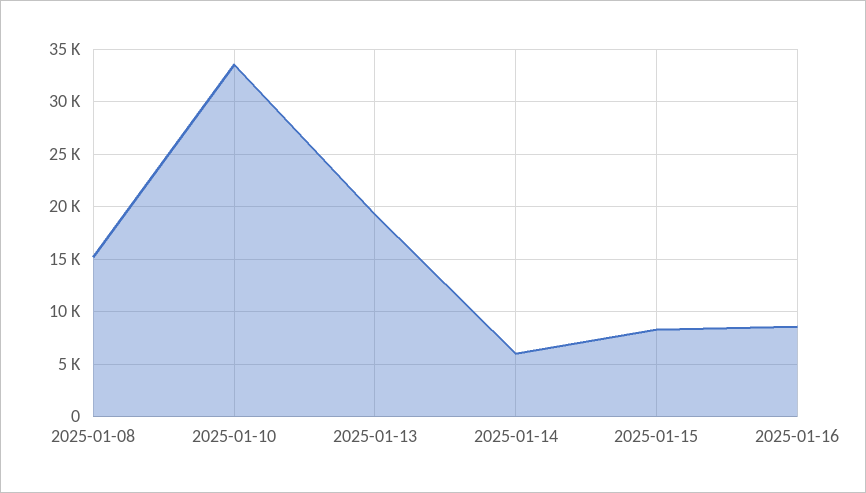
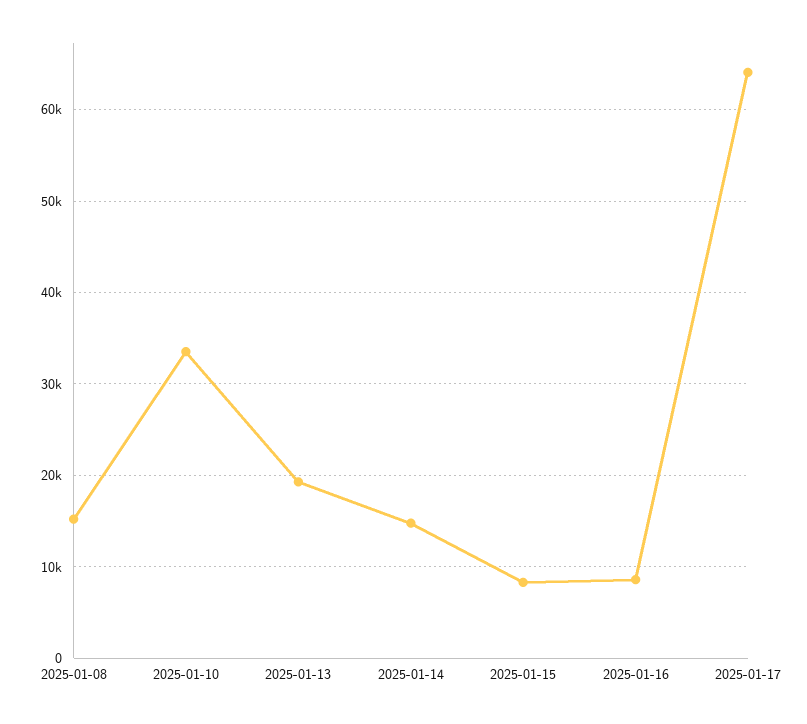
2025-01-14: 6000 -> 15000
2025-01-17: none -> 64000

